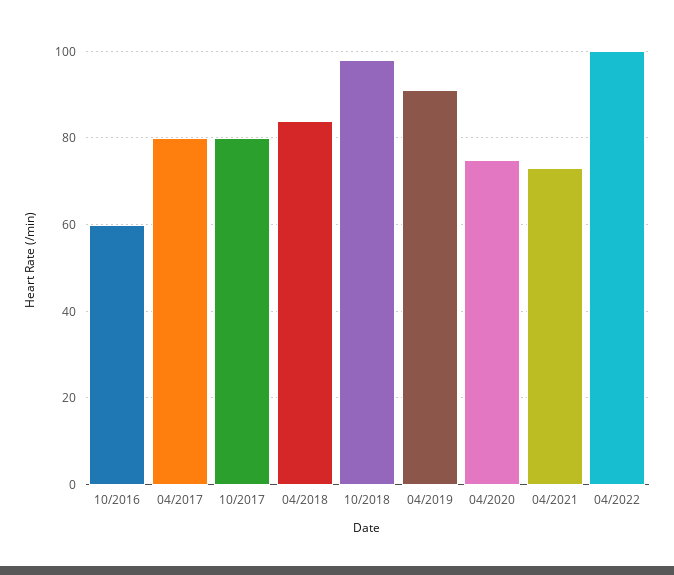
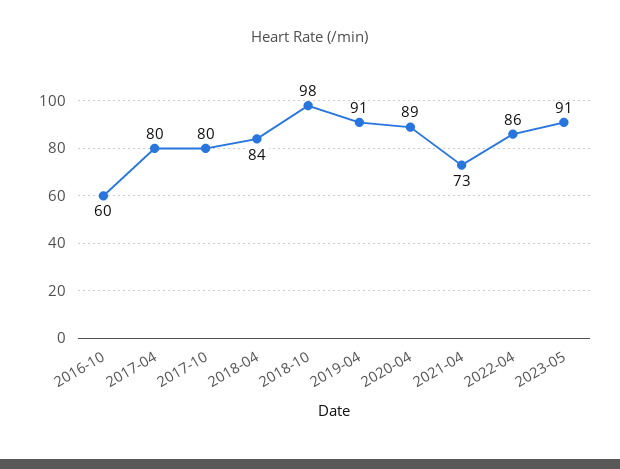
04/2020: 75 -> 89
04/2022: 100 -> 86
2023-05: none -> 91

